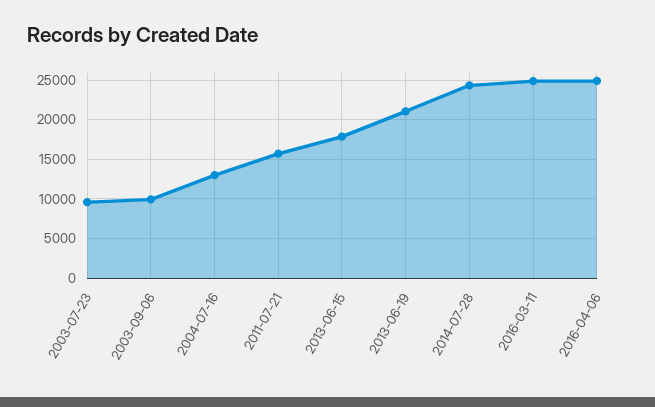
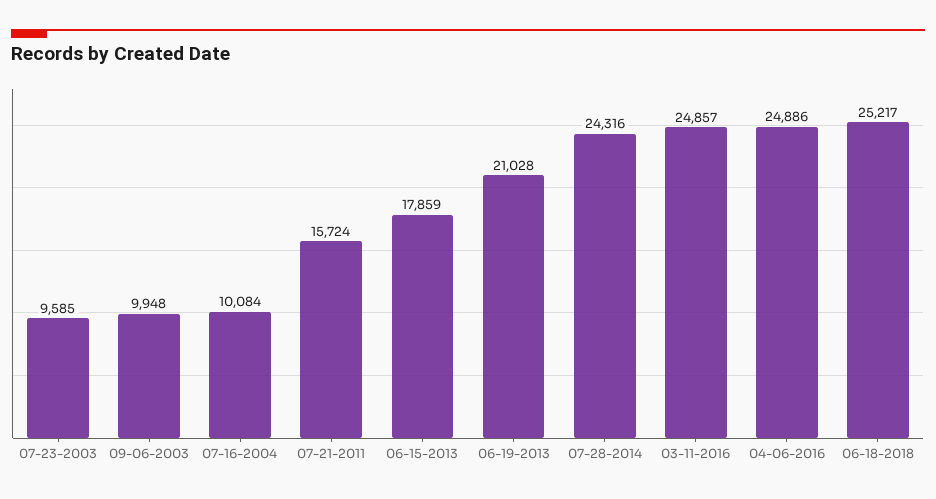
2004-07-16: 13000 -> 10084
06-18-2018: none -> 25217

